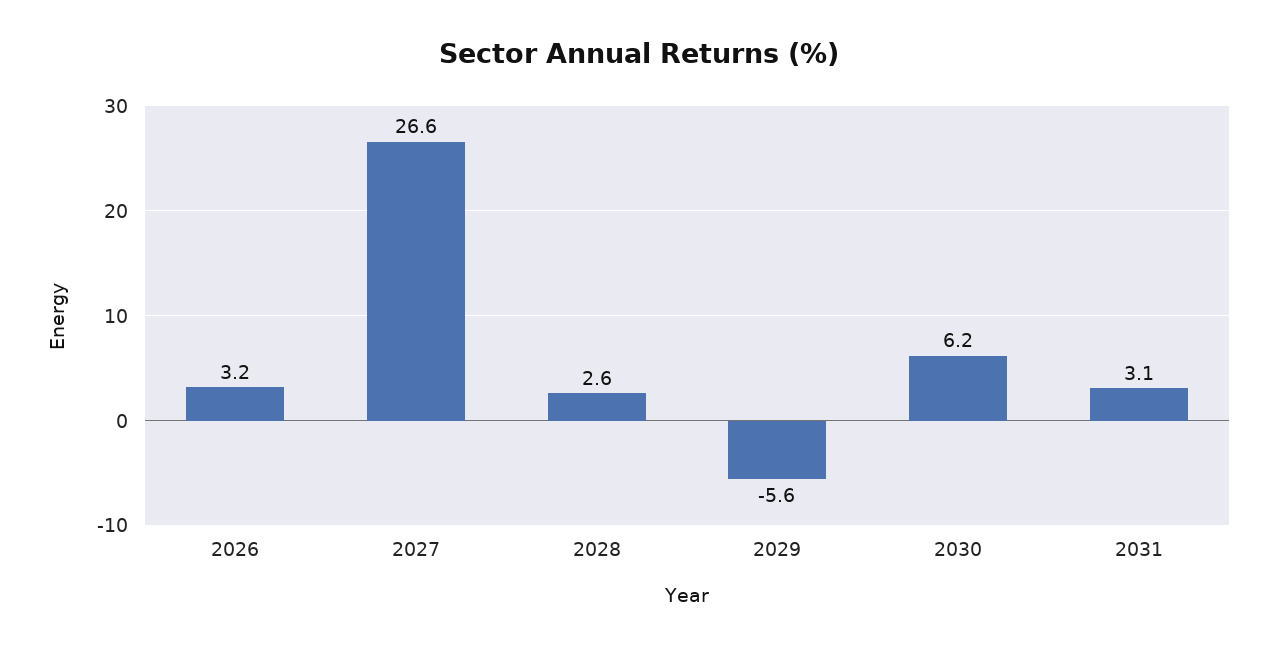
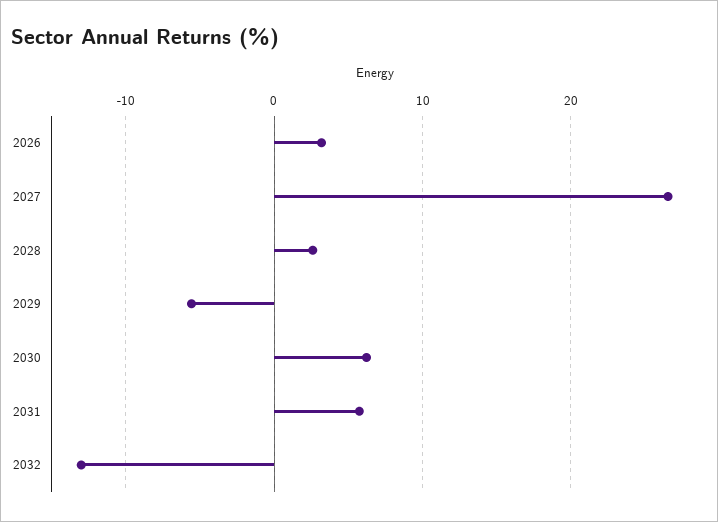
2031: 3.1 -> 6
2032: none -> -13

